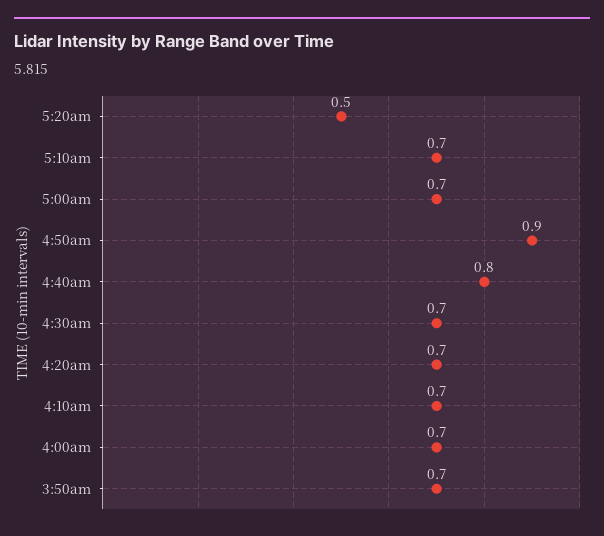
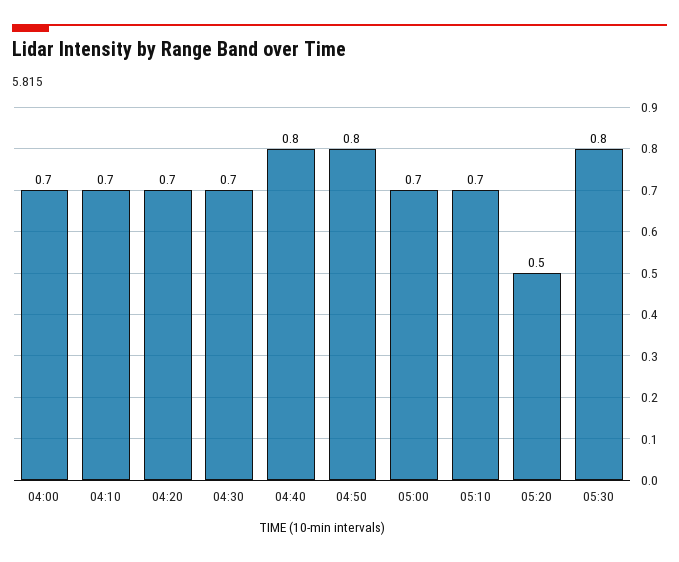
4:50am: 0.9 -> 0.8
3:50am: 0.7 -> none
05:30: none -> 0.8

